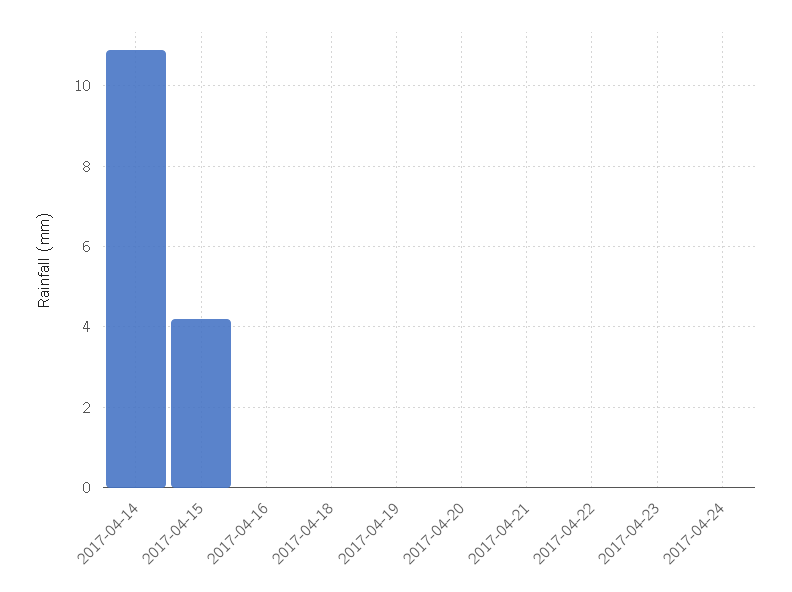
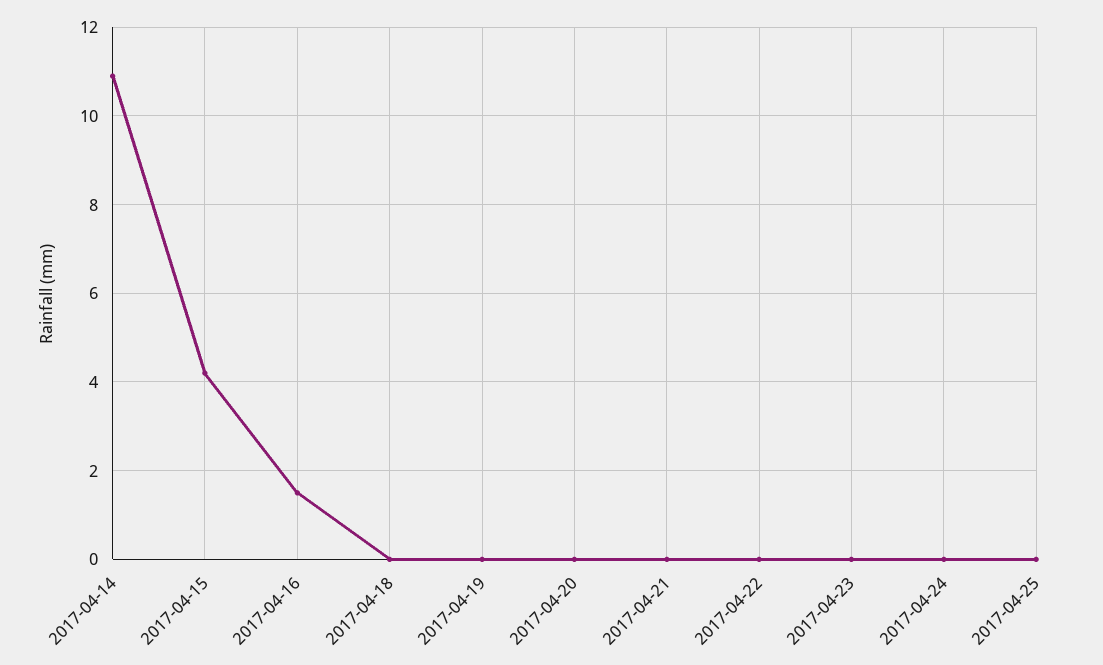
2017-04-16: 0 -> 1.5
2017-04-25: none -> 0

